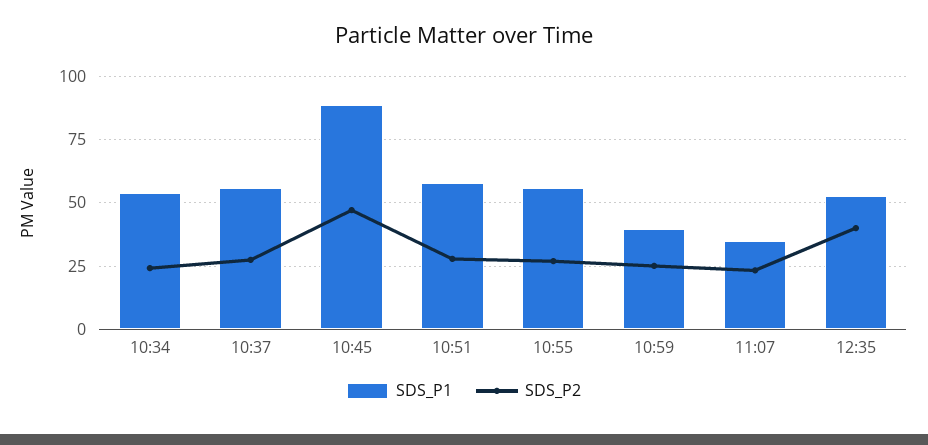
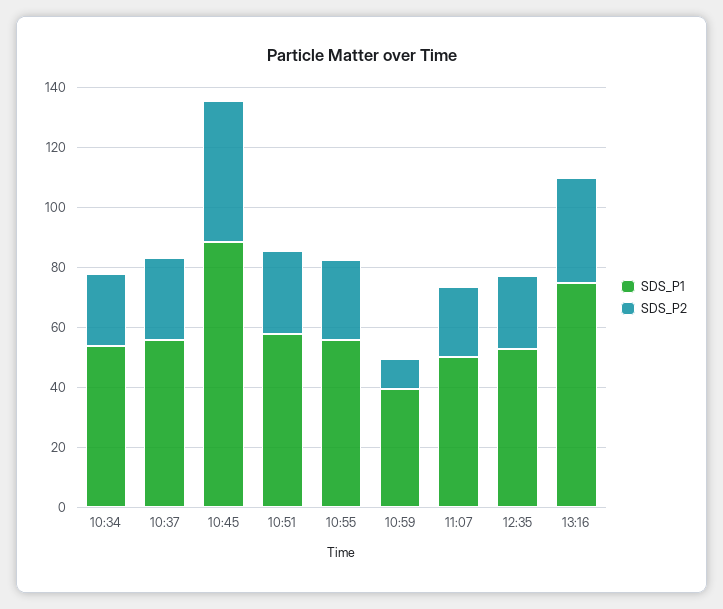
SDS_P2, 10:59: 25 -> 10
SDS_P1, 11:07: 35 -> 50
SDS_P2, 12:35: 40 -> 25
SDS_P1, 13:16: none -> 75
SDS_P2, 13:16: none -> 35

